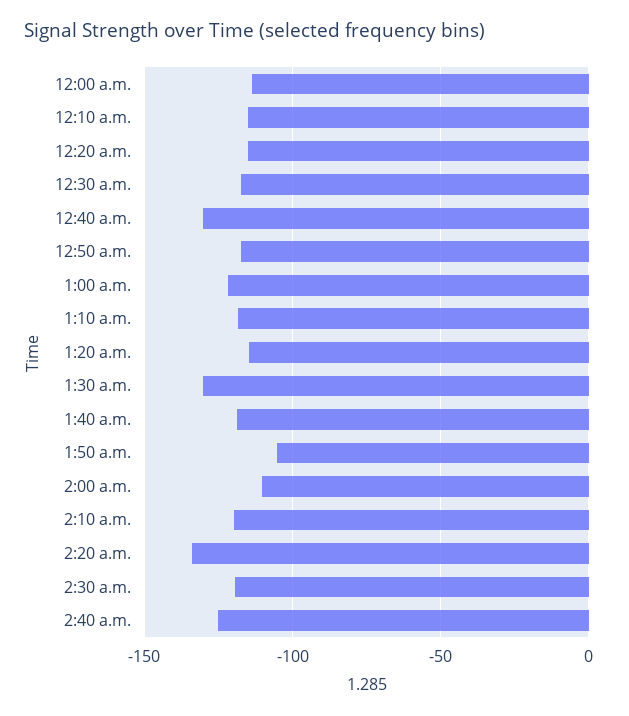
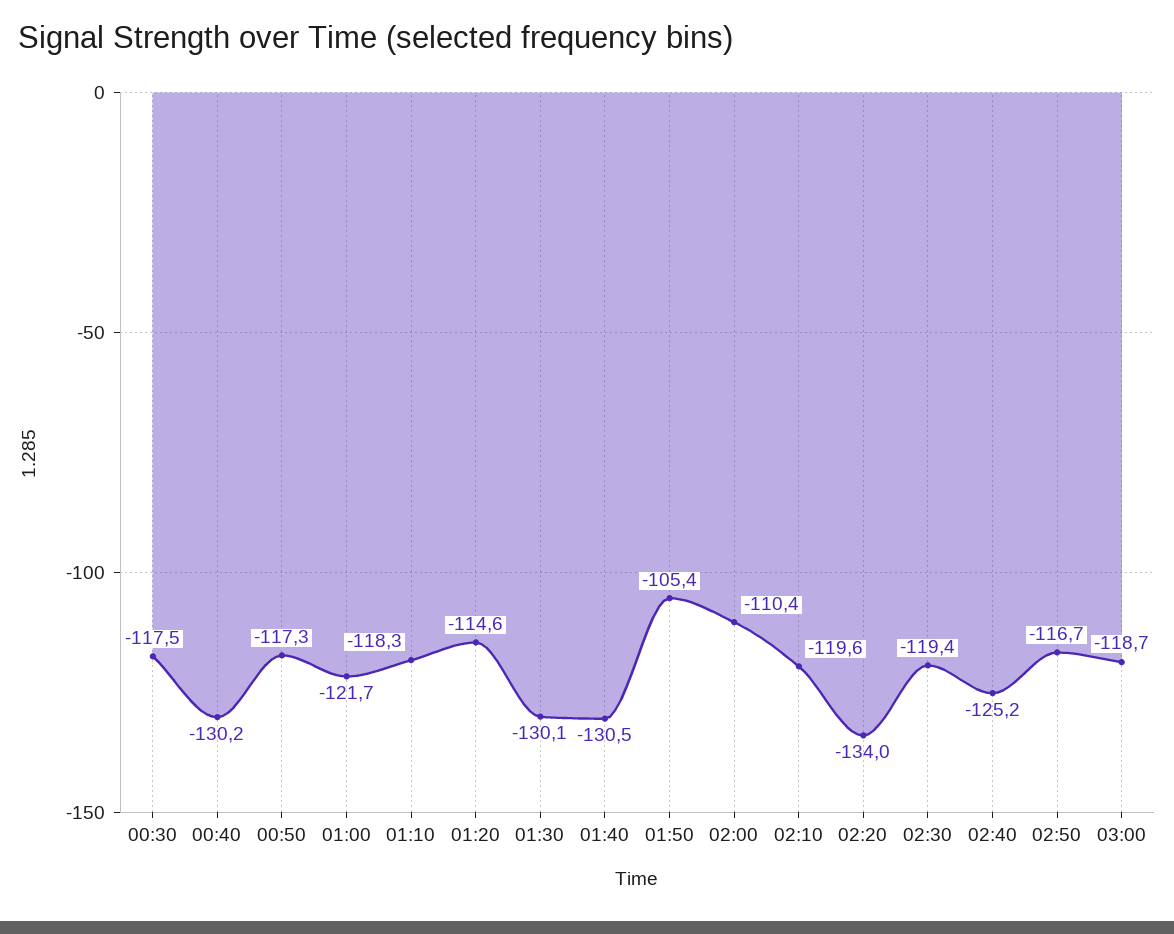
12:00 a.m.: -115 -> none
12:10 a.m.: -115 -> none
12:20 a.m.: -115 -> none
1:40 a.m.: -120 -> -130.5
02:50: none -> -116.7
03:00: none -> -118.7

